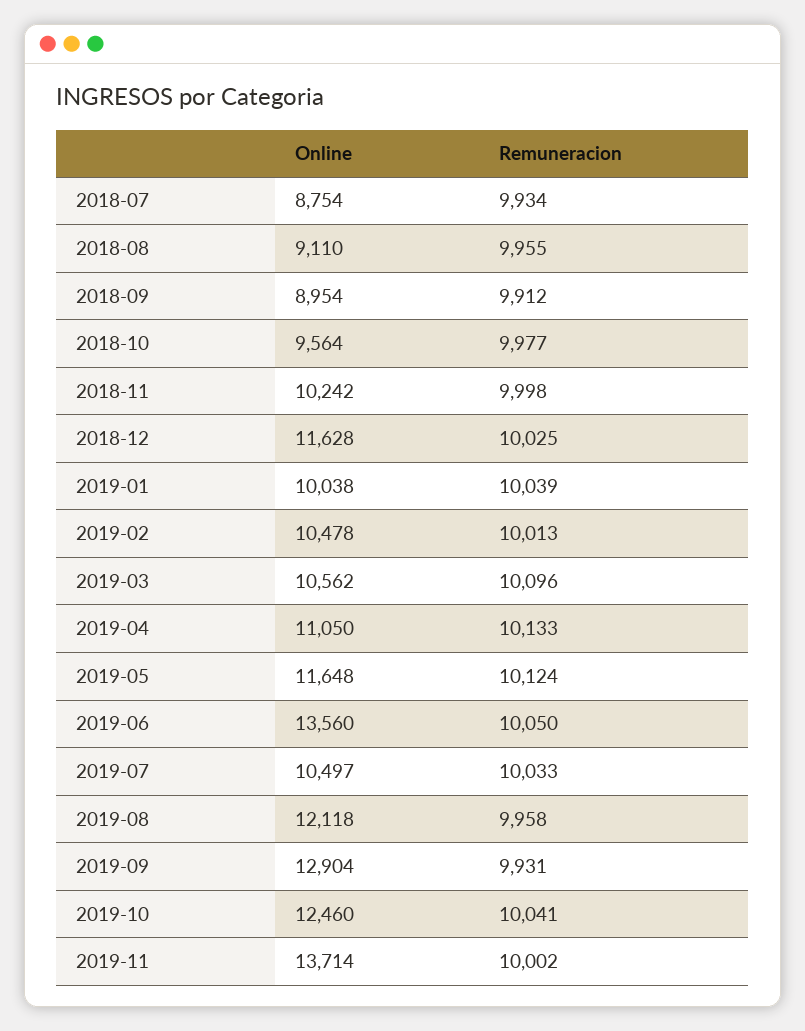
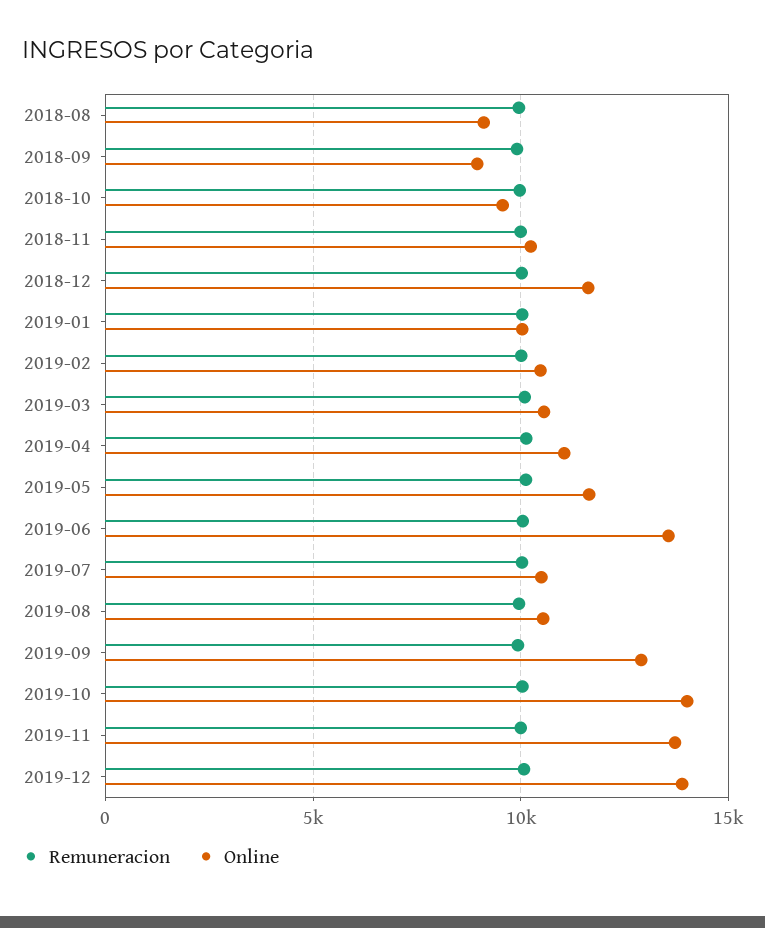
Online, 2018-07: 8754 -> none
Remuneracion, 2018-07: 9934 -> none
Online, 2019-08: 12118 -> 10500
Online, 2019-10: 12460 -> 14000
Remuneracion, 2019-12: none -> 10000
Online, 2019-12: none -> 14000

